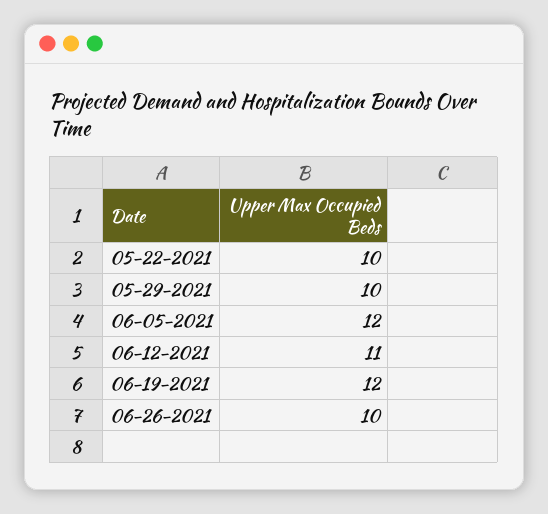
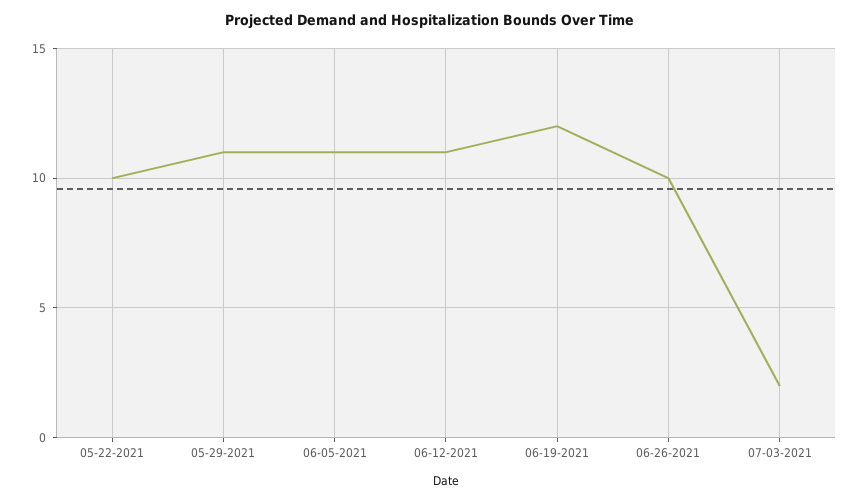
05-29-2021: 10 -> 11
06-05-2021: 12 -> 11
07-03-2021: none -> 2

